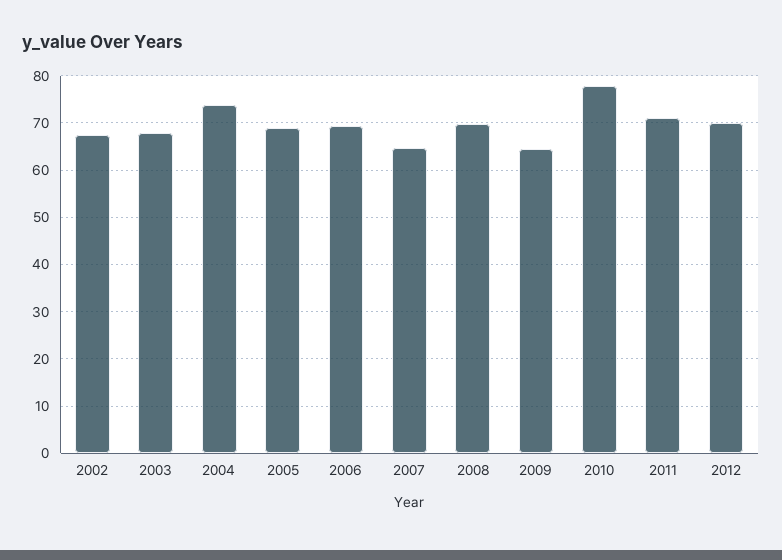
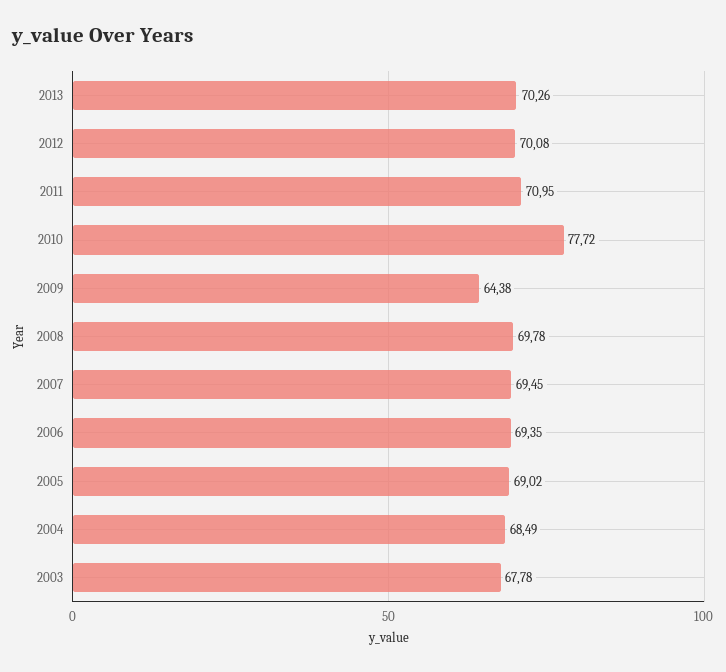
2002: 68 -> none
2004: 74 -> 68.49
2007: 64 -> 69.45
2013: none -> 70.26

